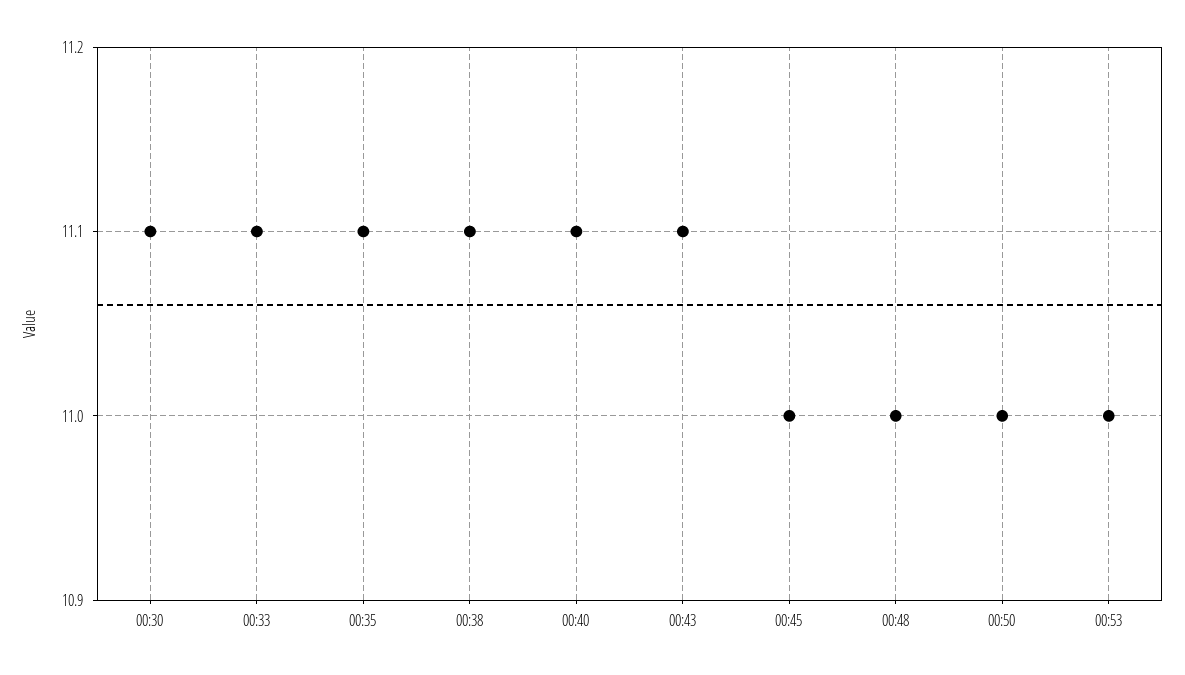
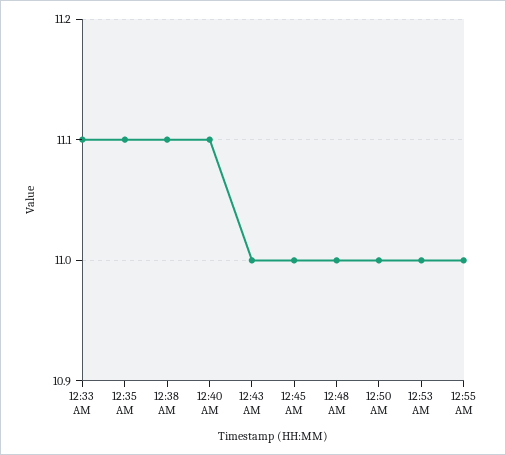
00:30: 11.1 -> none
00:43: 11.1 -> 11
12:55 AM: none -> 11

